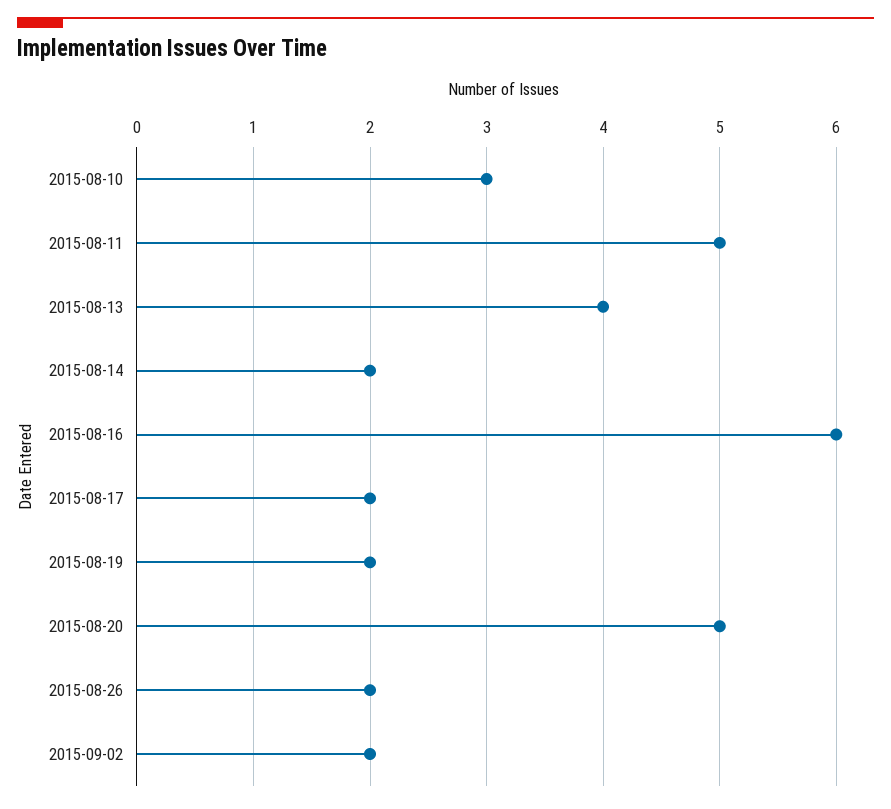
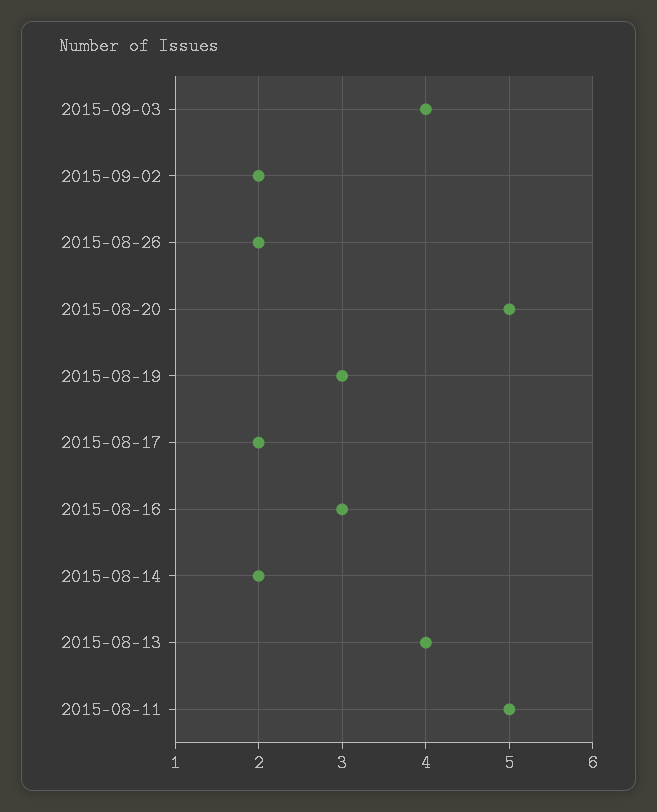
2015-08-10: 3 -> none
2015-08-16: 6 -> 3
2015-08-19: 2 -> 3
2015-09-03: none -> 4

